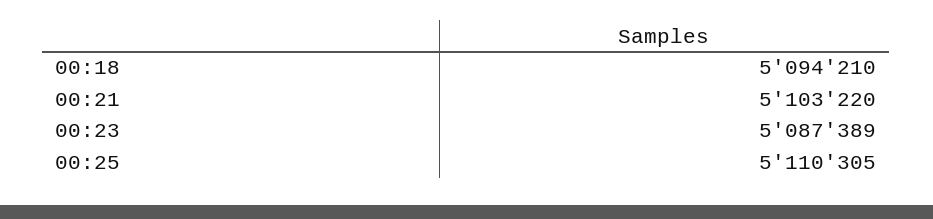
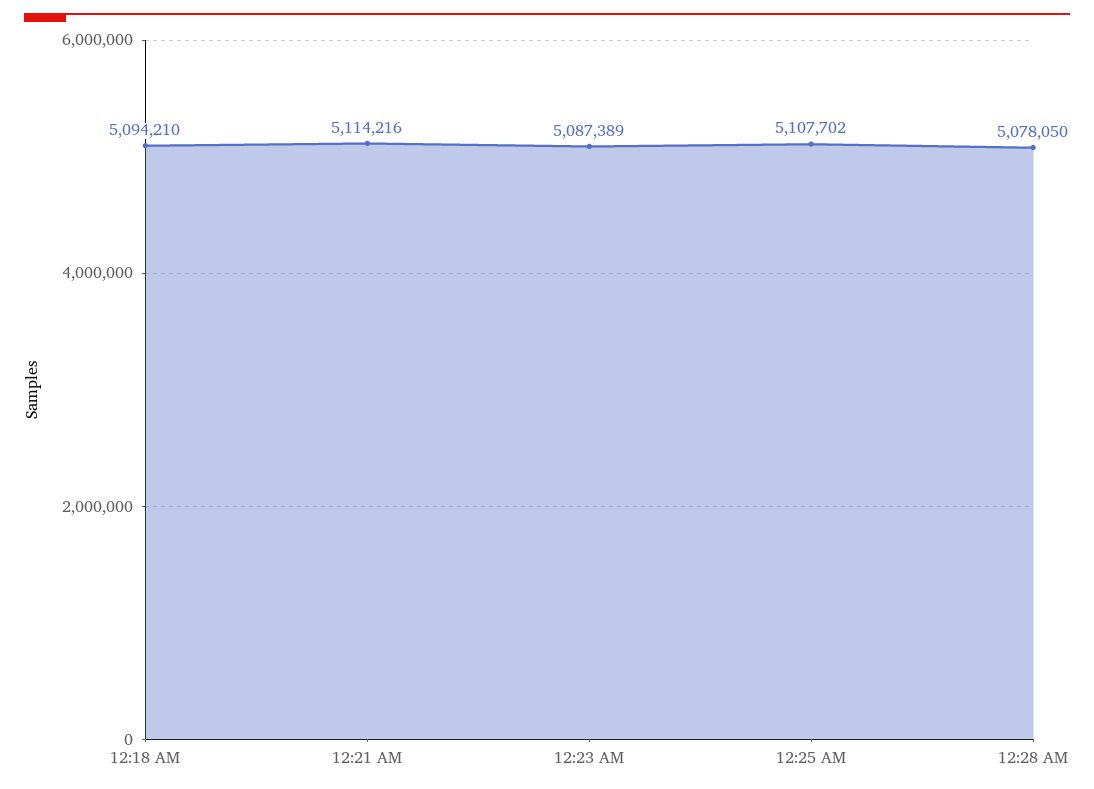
00:21: 5103220 -> 5114216
00:25: 5110305 -> 5107702
12:28 AM: none -> 5078050

